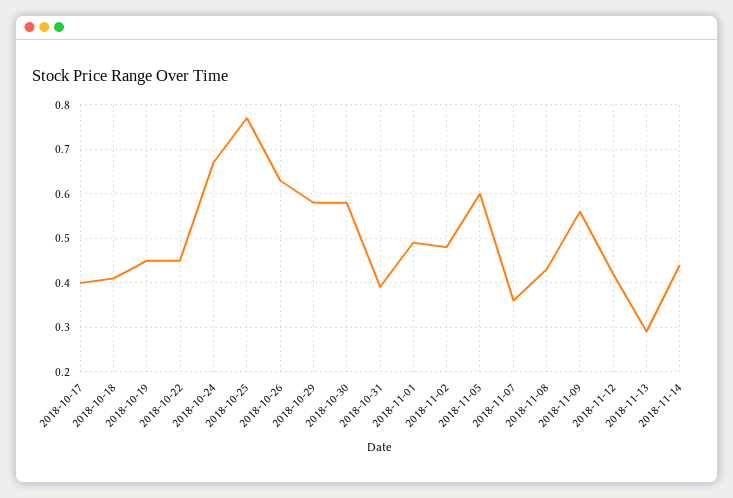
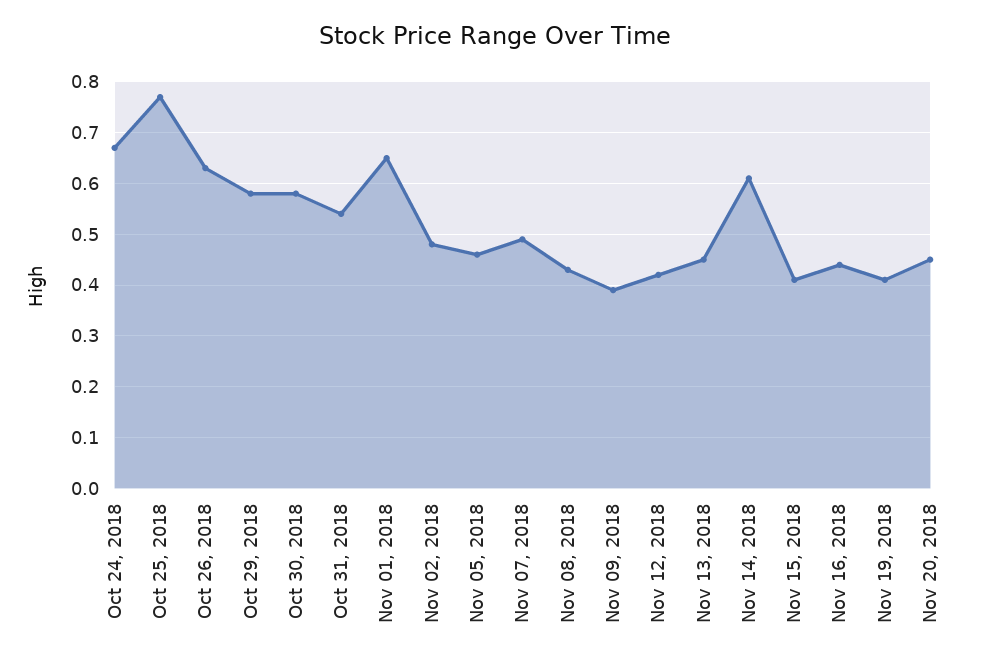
2018-10-17: 0.4 -> none
2018-10-18: 0.4 -> none
2018-10-19: 0.45 -> none
2018-10-22: 0.45 -> none
2018-10-31: 0.4 -> 0.55
2018-11-01: 0.5 -> 0.65
2018-11-05: 0.6 -> 0.45
2018-11-07: 0.35 -> 0.5
2018-11-09: 0.55 -> 0.4
2018-11-13: 0.3 -> 0.45
2018-11-14: 0.45 -> 0.6
Nov 15, 2018: none -> 0.4
Nov 16, 2018: none -> 0.45
Nov 19, 2018: none -> 0.4
Nov 20, 2018: none -> 0.45

